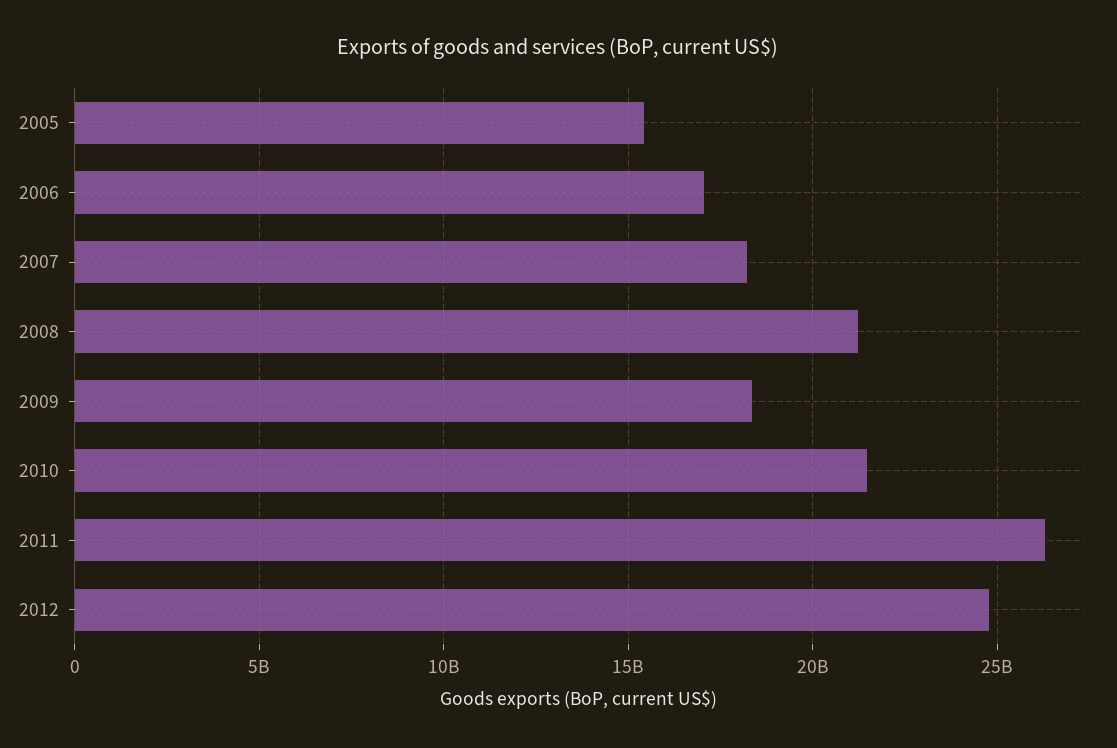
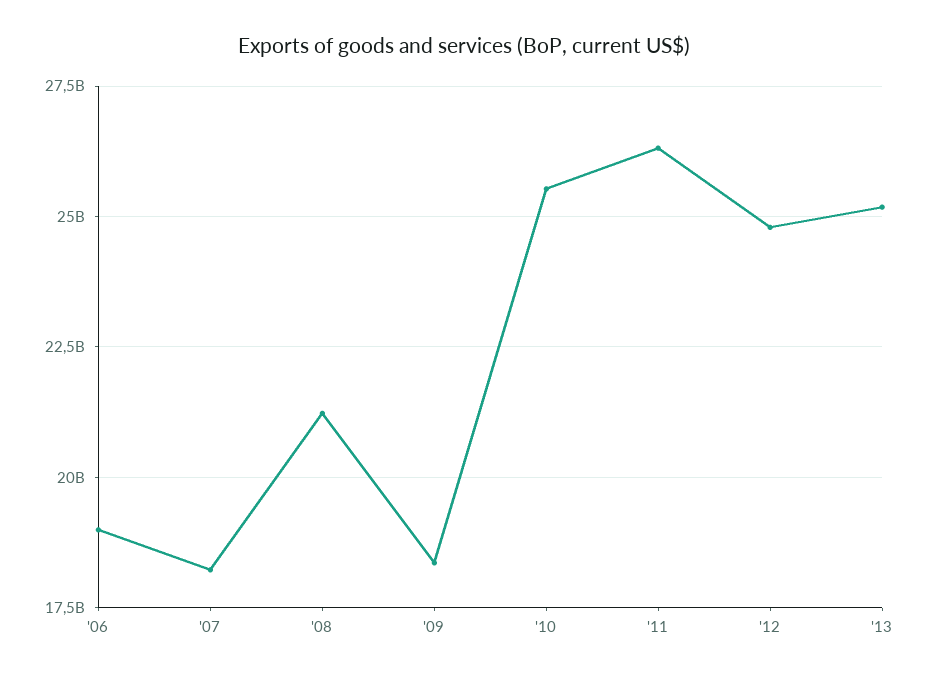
2005: 15500000000 -> none
2006: 17000000000 -> 19000000000
2010: 21500000000 -> 25500000000
'13: none -> 25250000000

